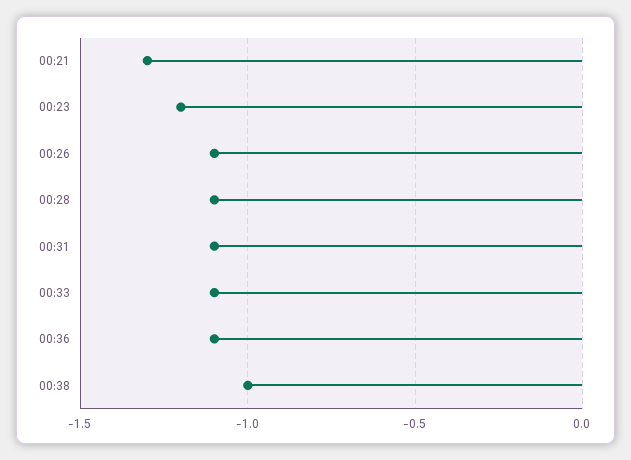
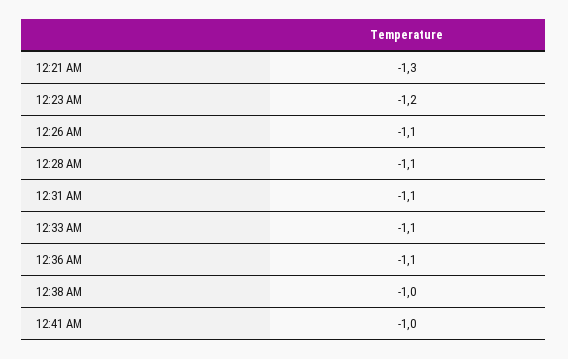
12:41 AM: none -> -1

